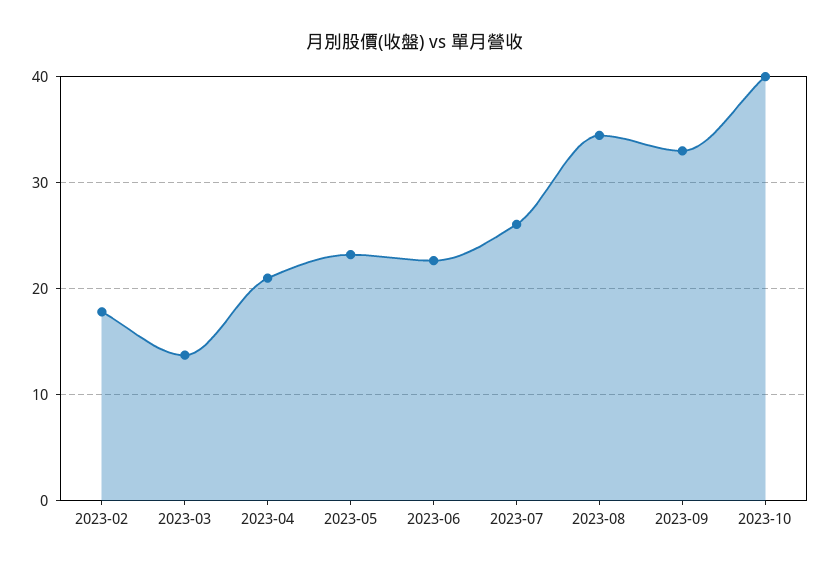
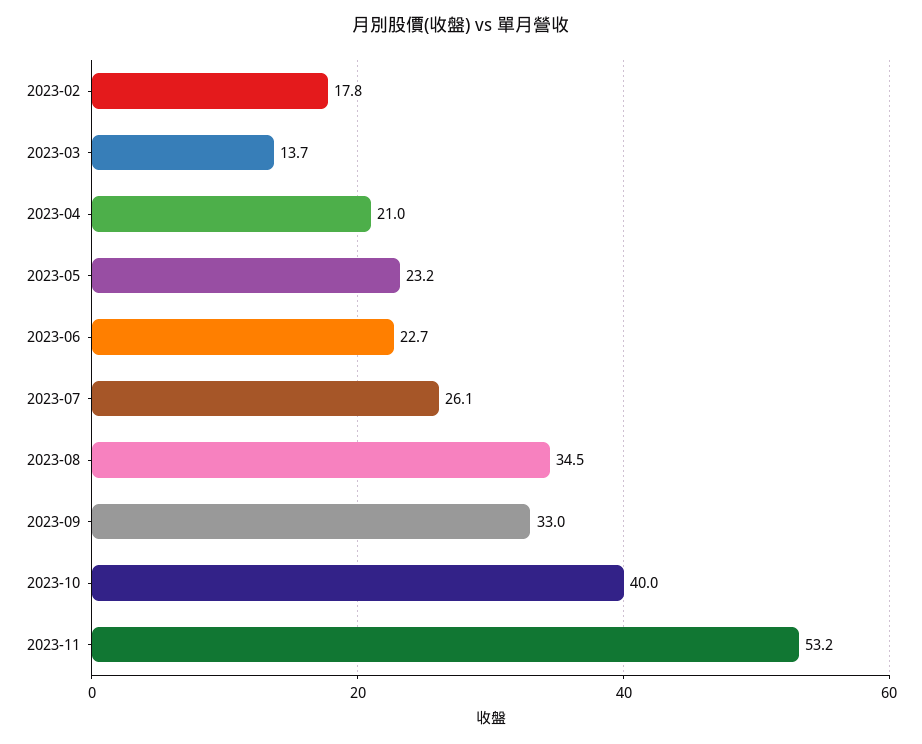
2023-11: none -> 53.2

